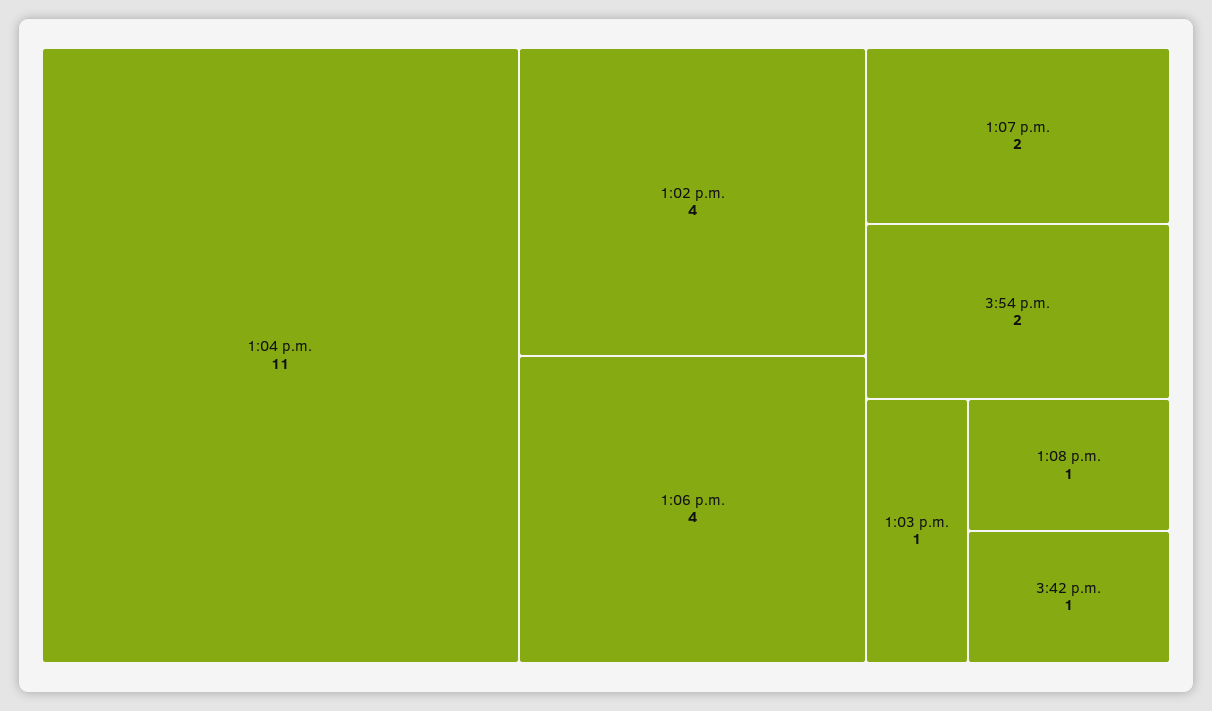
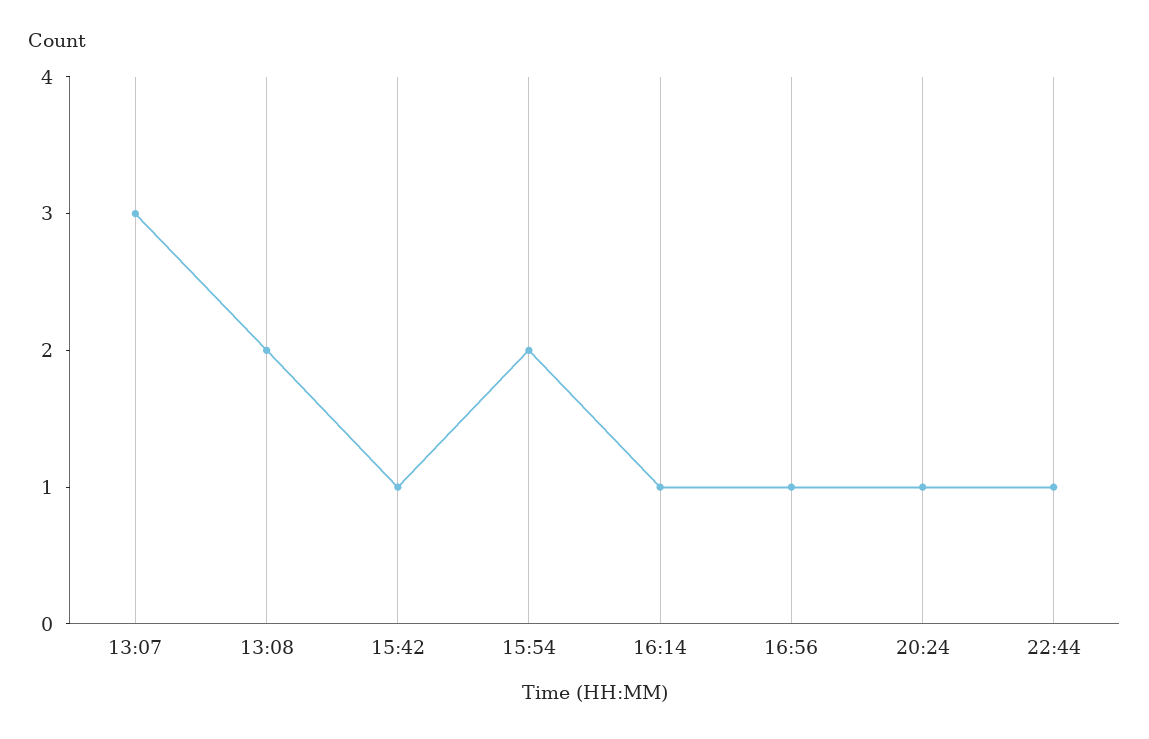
1:04 p.m.: 11 -> none
1:02 p.m.: 4 -> none
1:06 p.m.: 4 -> none
1:07 p.m.: 2 -> 3
1:03 p.m.: 1 -> none
1:08 p.m.: 1 -> 2
16:14: none -> 1
16:56: none -> 1
20:24: none -> 1
22:44: none -> 1

